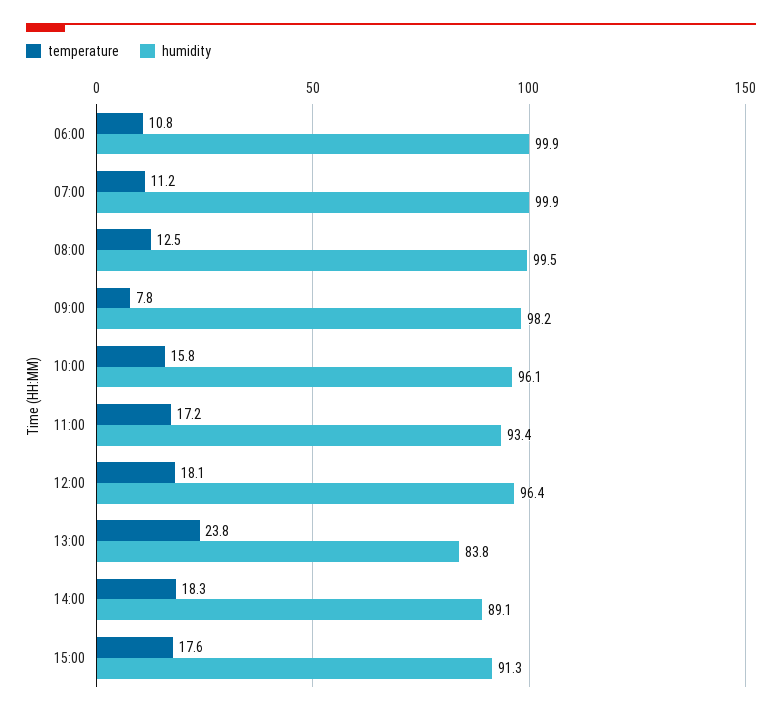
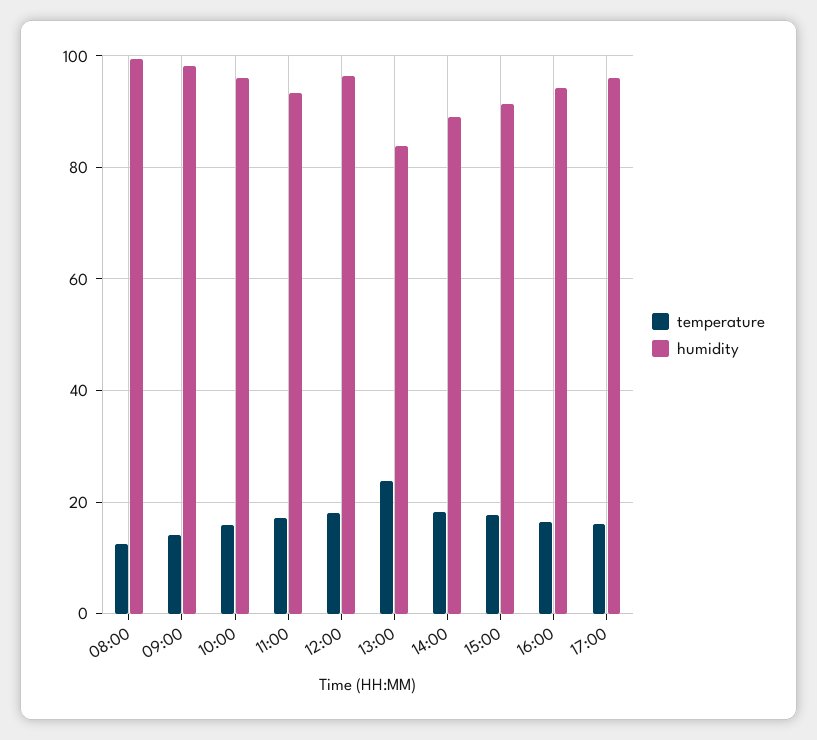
temperature, 06:00: 10.8 -> none
humidity, 06:00: 99.9 -> none
temperature, 07:00: 11.2 -> none
humidity, 07:00: 99.9 -> none
temperature, 09:00: 7.8 -> 14
temperature, 16:00: none -> 16
humidity, 16:00: none -> 94
temperature, 17:00: none -> 16
humidity, 17:00: none -> 96

